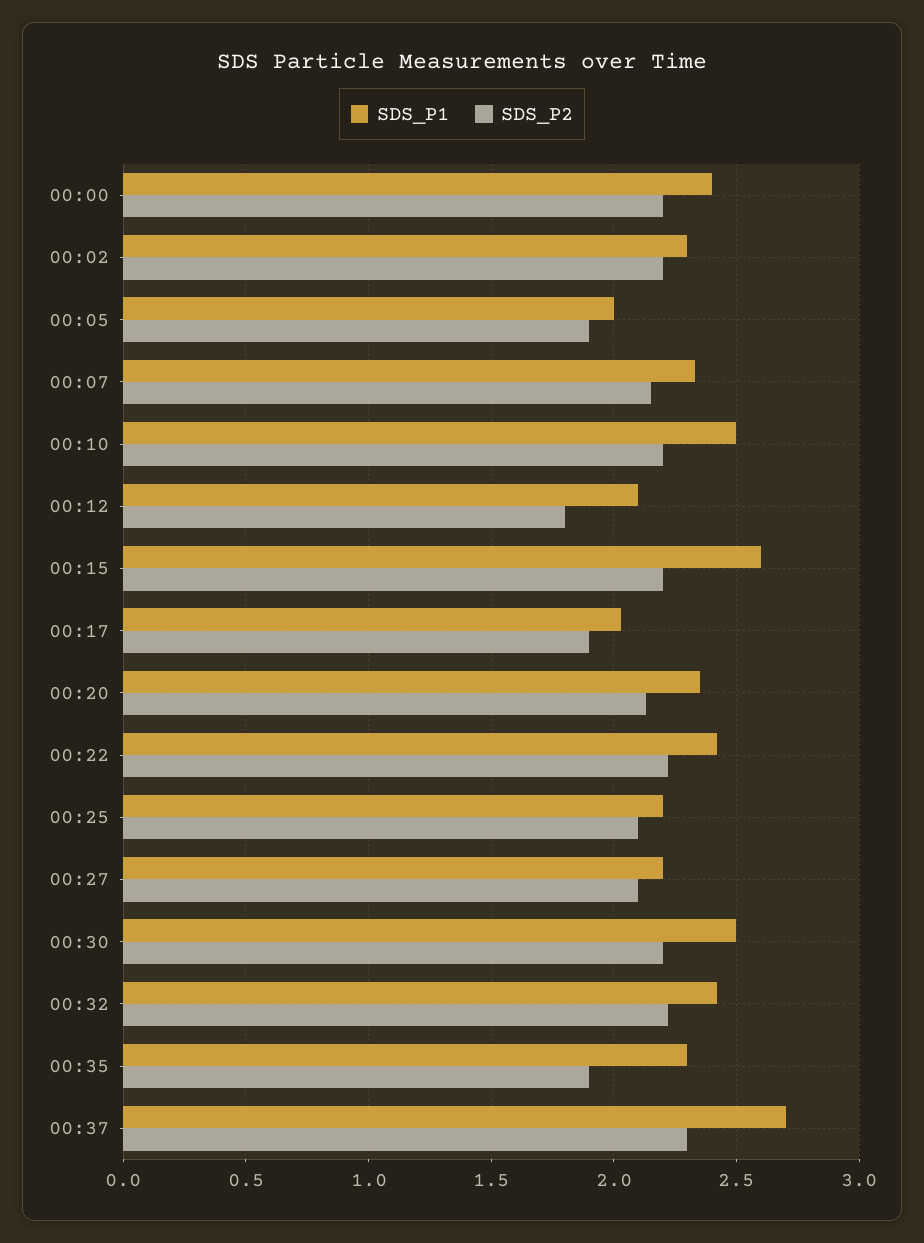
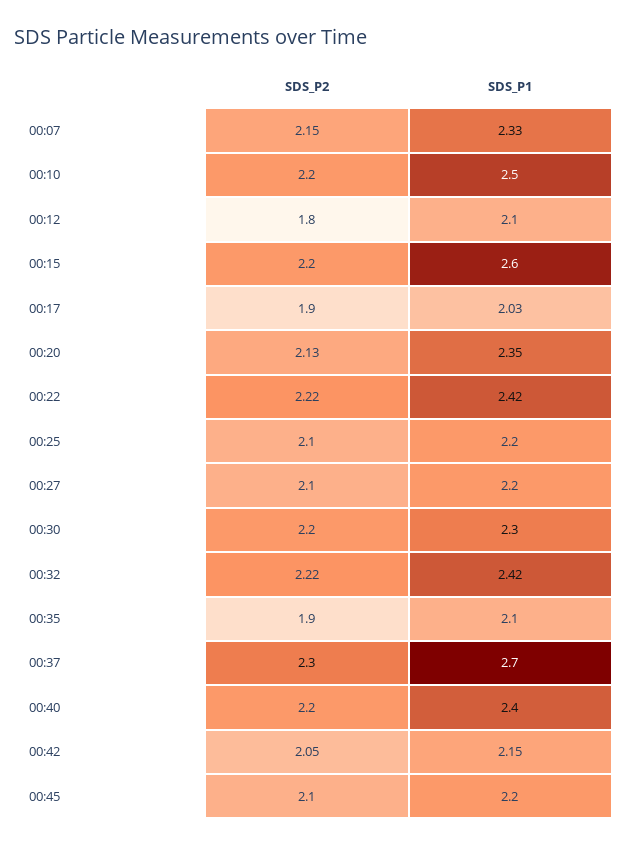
SDS_P1, 00:00: 2.4 -> none
SDS_P2, 00:00: 2.2 -> none
SDS_P1, 00:02: 2.3 -> none
SDS_P2, 00:02: 2.2 -> none
SDS_P1, 00:05: 2 -> none
SDS_P2, 00:05: 1.9 -> none
SDS_P1, 00:30: 2.5 -> 2.3
SDS_P1, 00:35: 2.3 -> 2.1
SDS_P2, 00:40: none -> 2.2
SDS_P1, 00:40: none -> 2.4
SDS_P2, 00:42: none -> 2.05
SDS_P1, 00:42: none -> 2.15
SDS_P2, 00:45: none -> 2.1
SDS_P1, 00:45: none -> 2.2

